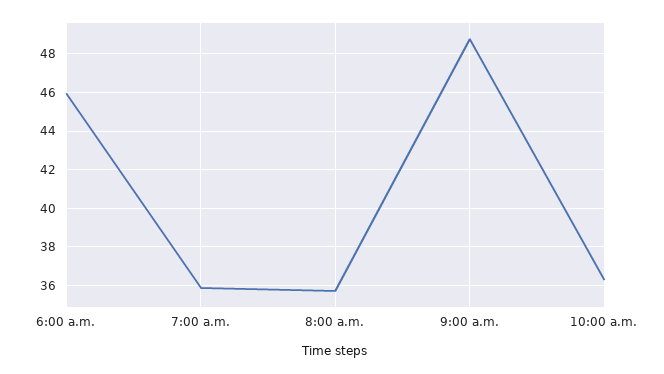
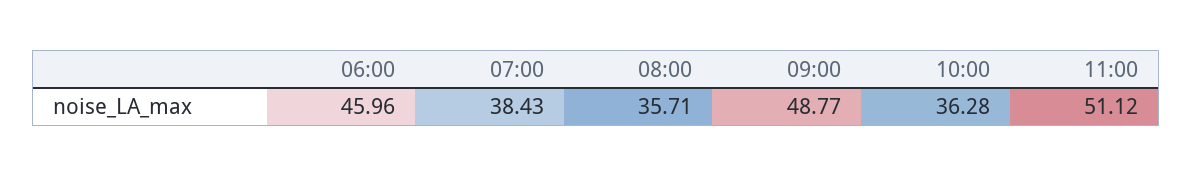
7:00 a.m.: 36 -> 38.43
11:00: none -> 51.12

